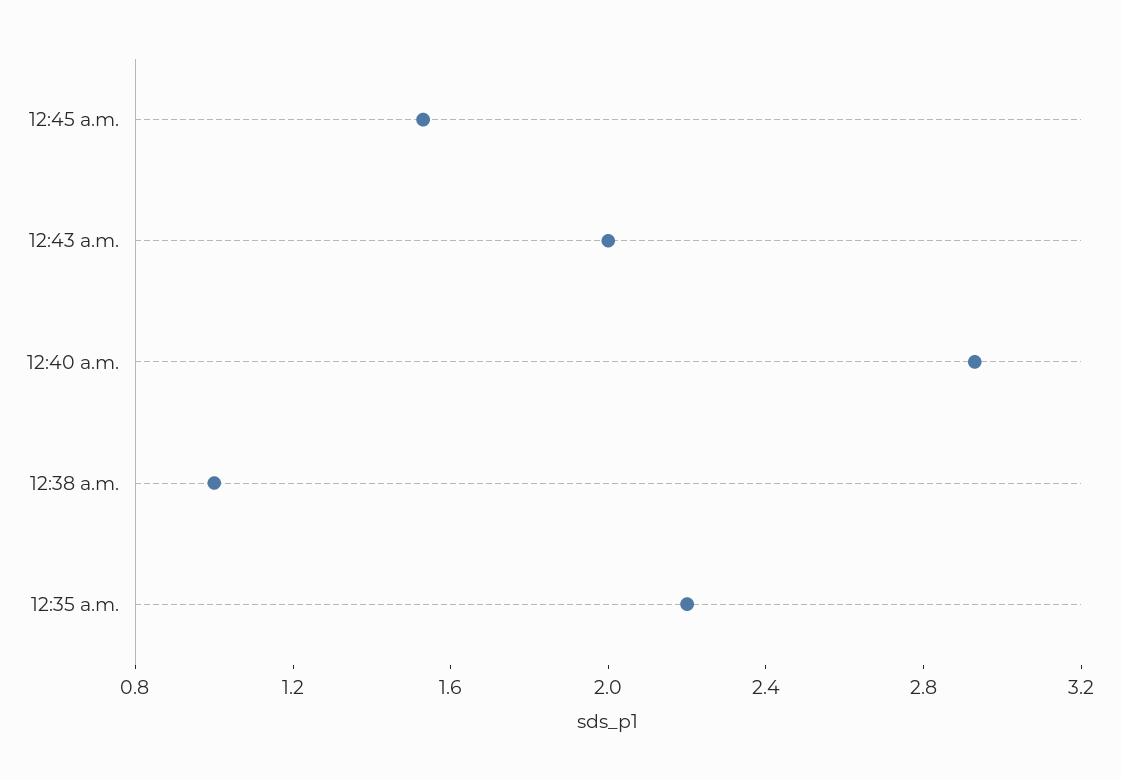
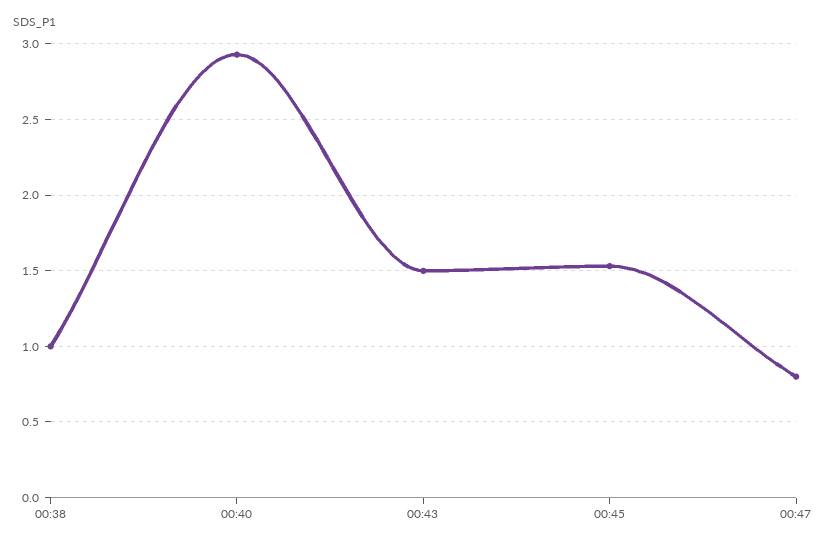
12:43 a.m.: 2 -> 1.5
12:35 a.m.: 2.2 -> none
00:47: none -> 0.8

